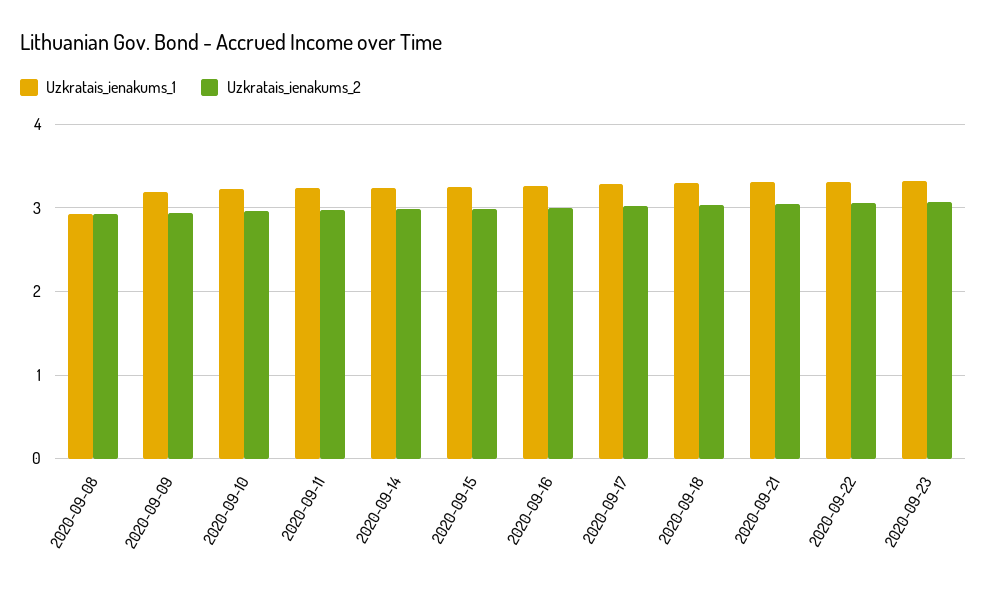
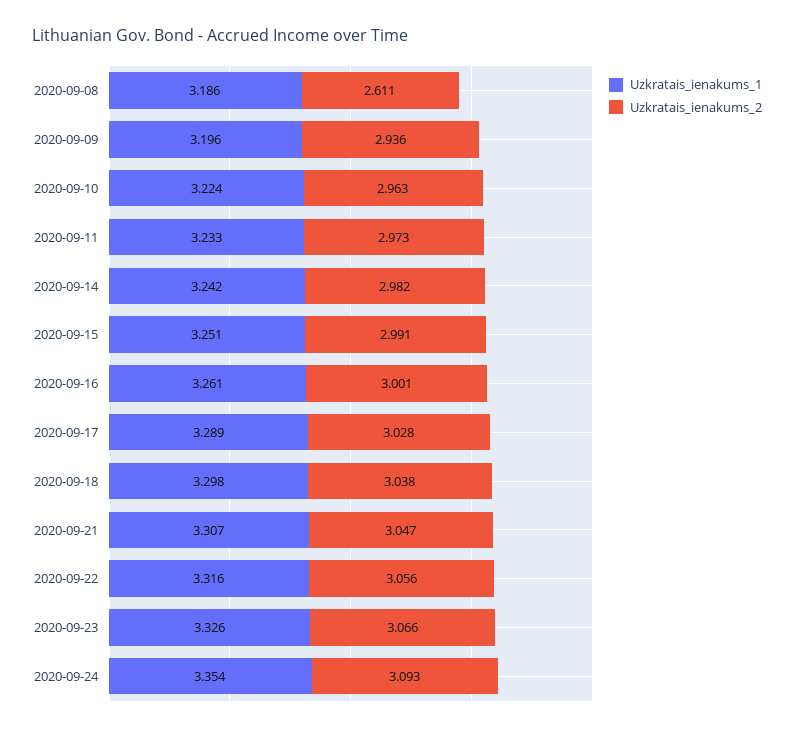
Uzkratais_ienakums_1, 2020-09-08: 2.9 -> 3.186
Uzkratais_ienakums_2, 2020-09-08: 2.9 -> 2.611
Uzkratais_ienakums_1, 2020-09-24: none -> 3.354
Uzkratais_ienakums_2, 2020-09-24: none -> 3.093

